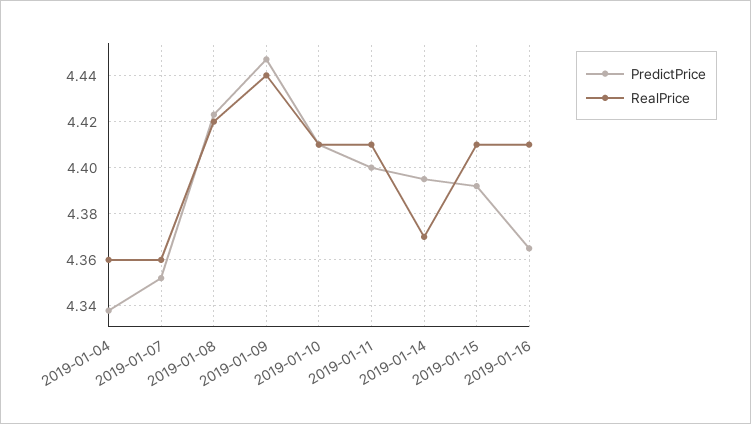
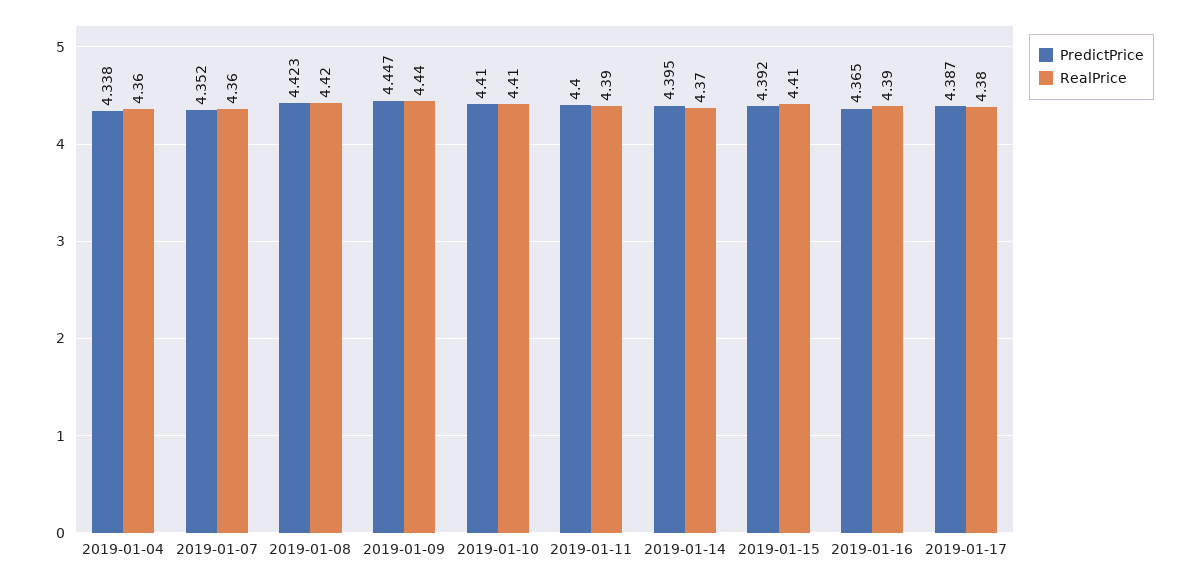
RealPrice, 2019-01-11: 4.41 -> 4.39
RealPrice, 2019-01-16: 4.41 -> 4.39
PredictPrice, 2019-01-17: none -> 4.387
RealPrice, 2019-01-17: none -> 4.38

